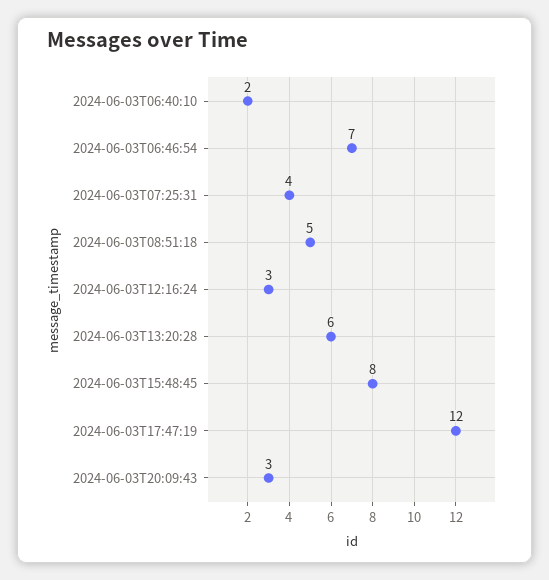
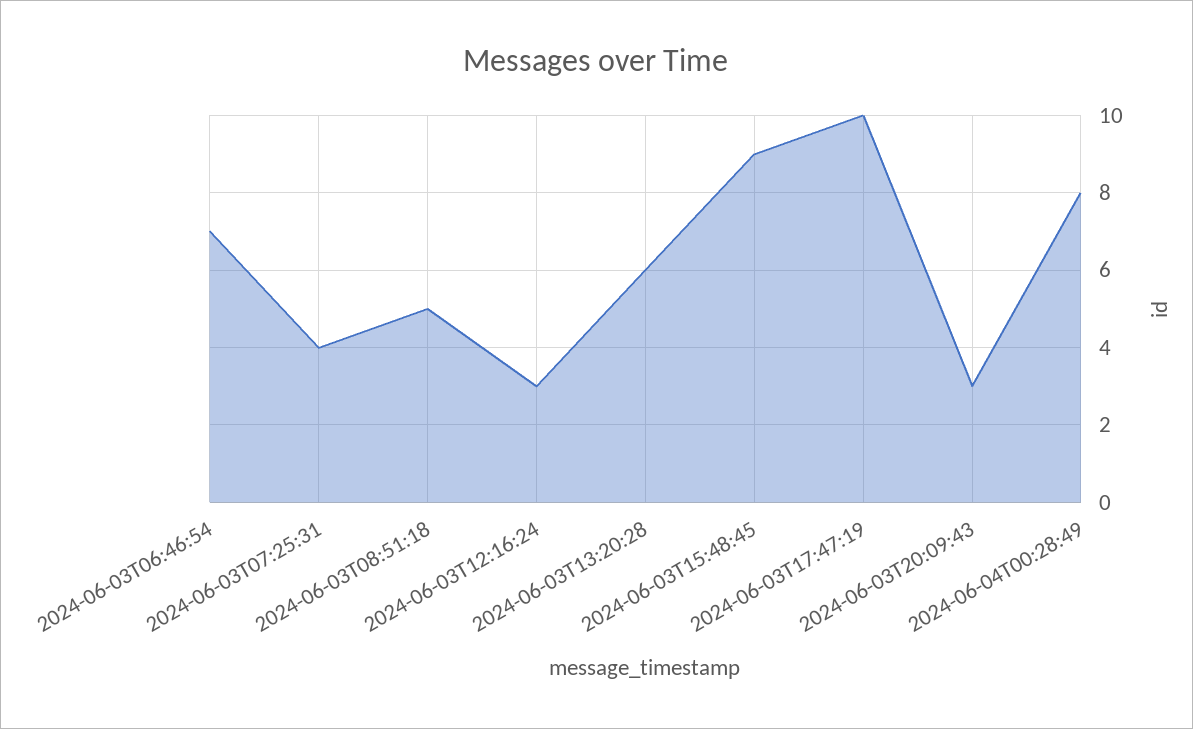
2024-06-03T06:40:10: 2 -> none
2024-06-03T15:48:45: 8 -> 9
2024-06-03T17:47:19: 12 -> 10
2024-06-04T00:28:49: none -> 8

